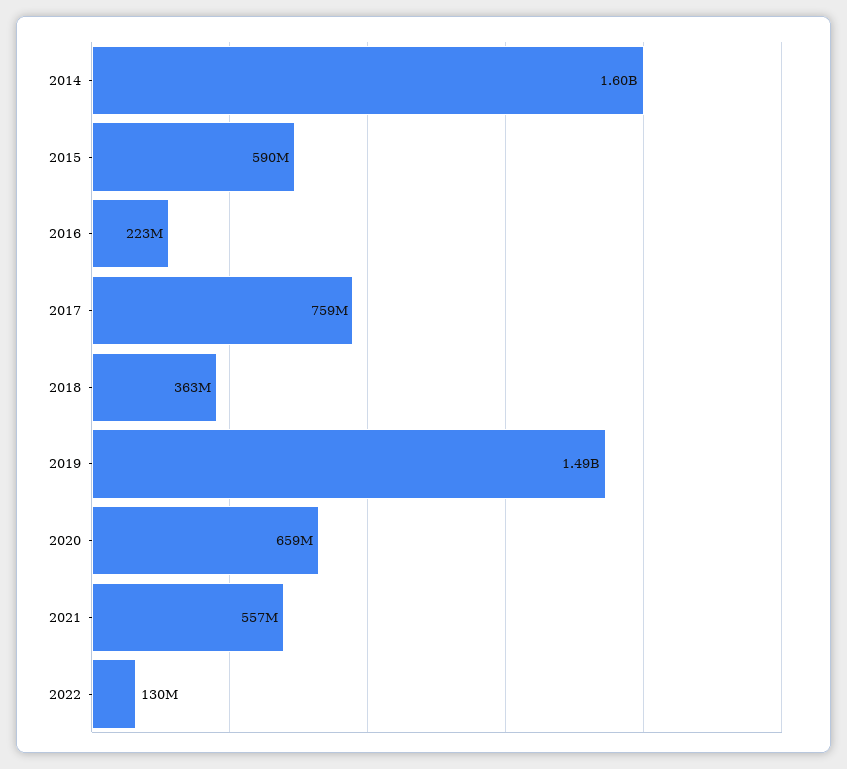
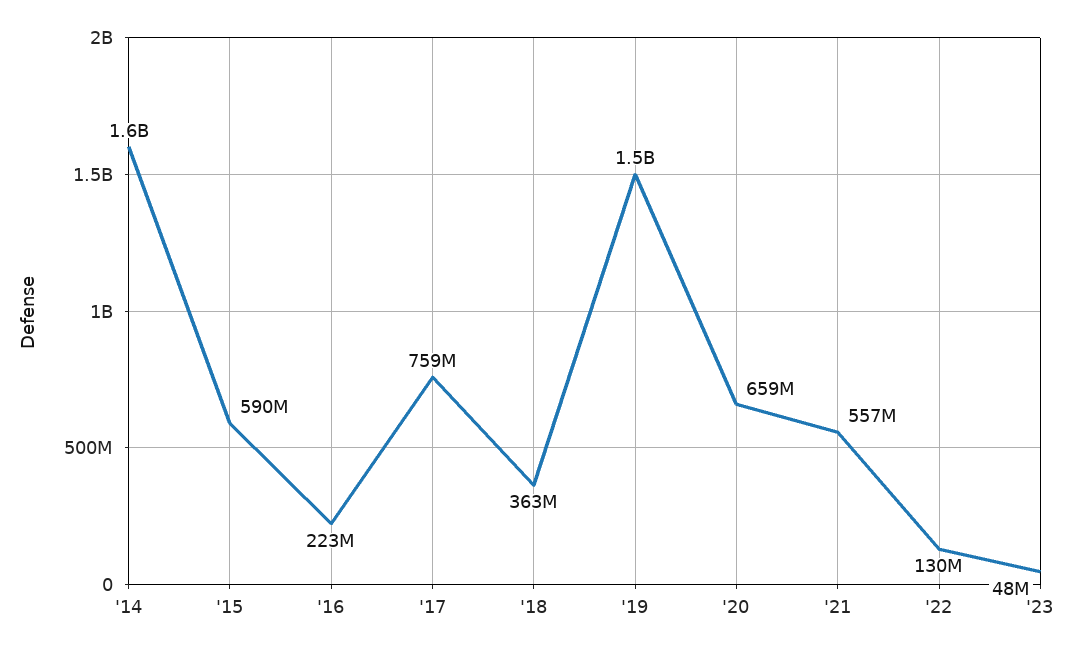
'23: none -> 48000000

